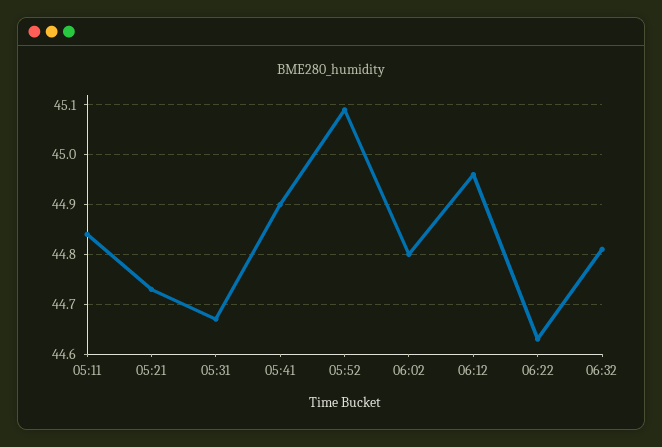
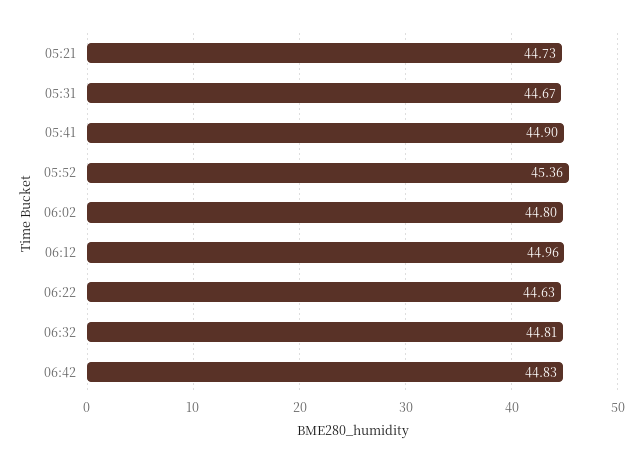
05:11: 44.85 -> none
05:52: 45.1 -> 45.36
06:42: none -> 44.83

